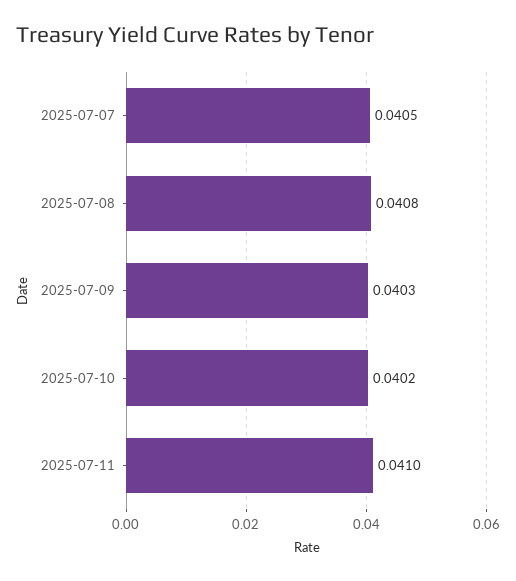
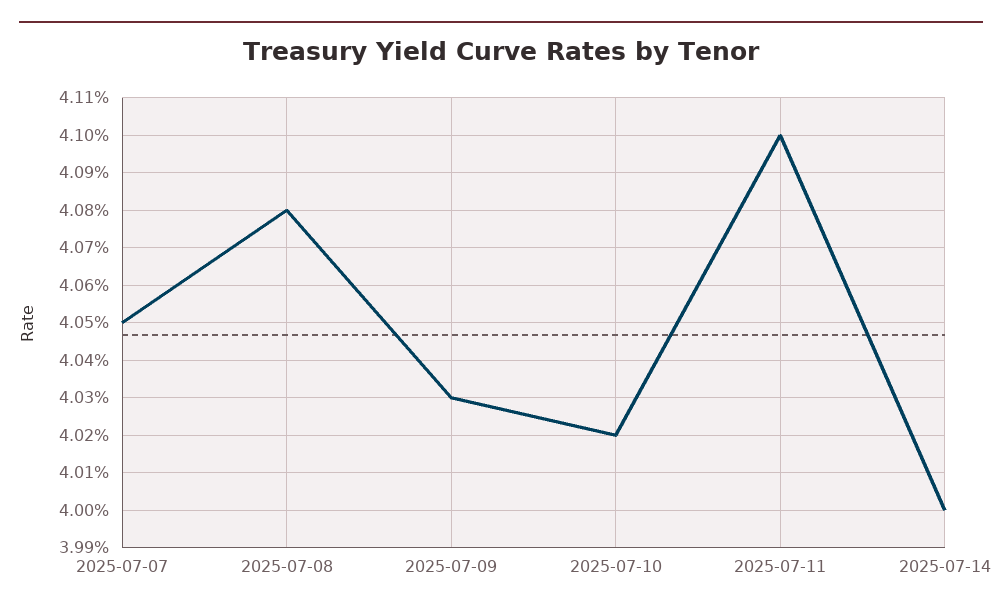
2025-07-14: none -> 0.04

